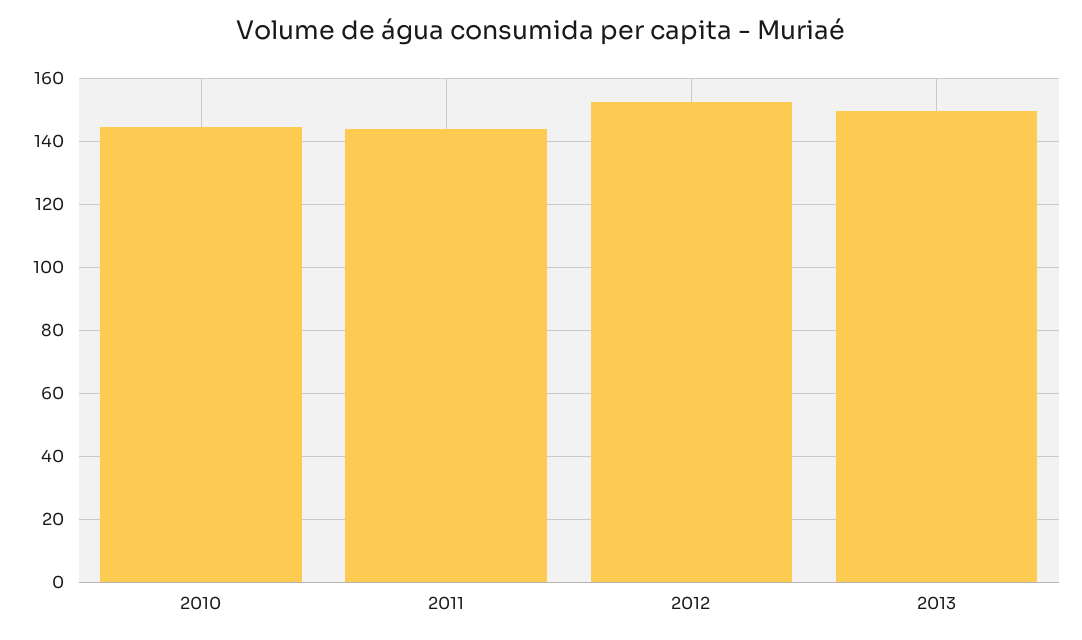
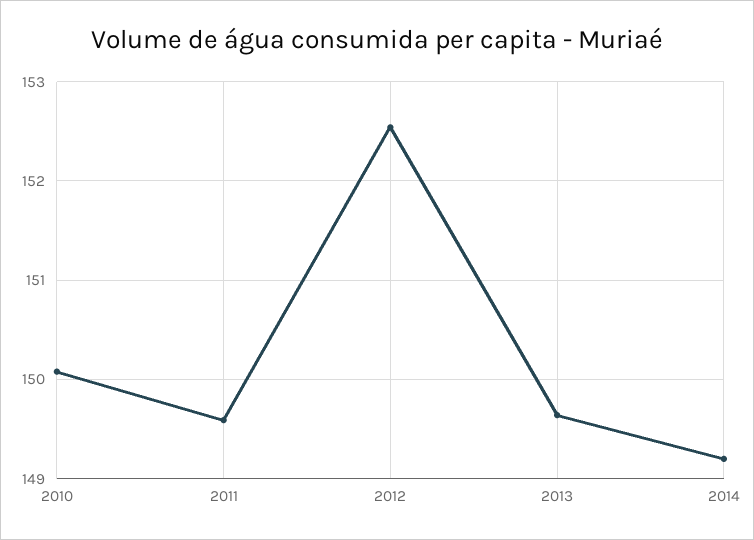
2010: 144 -> 150.1
2011: 144 -> 149.6
2014: none -> 149.2

